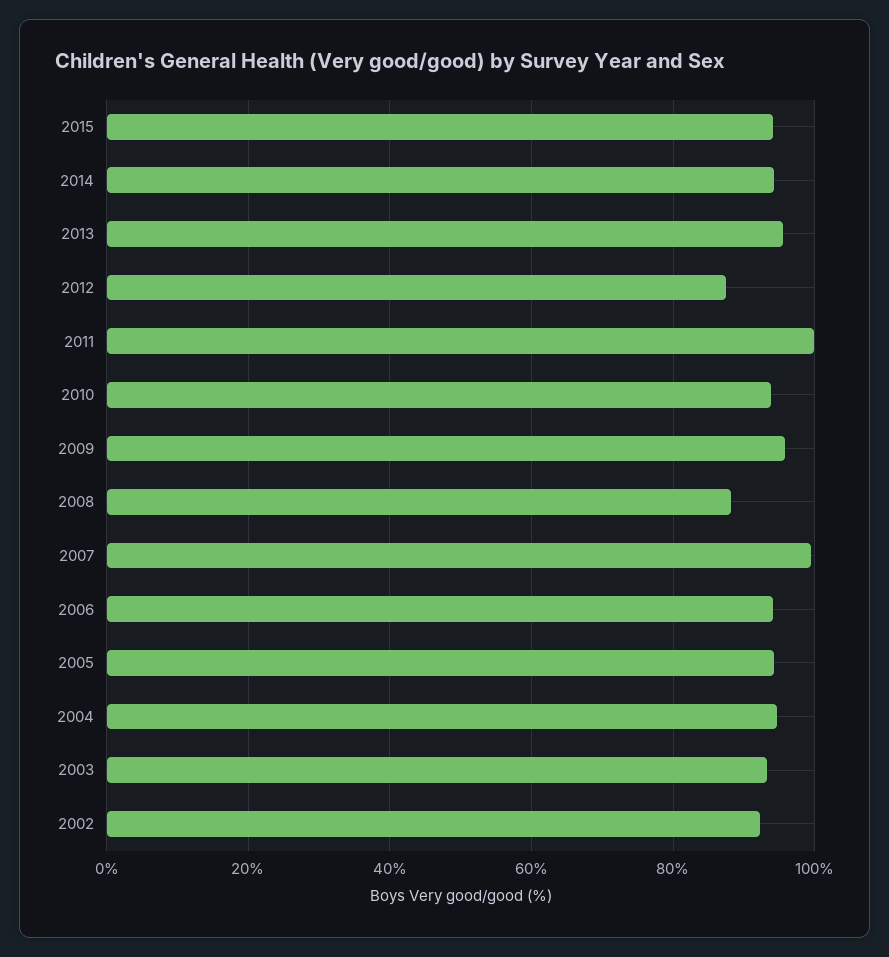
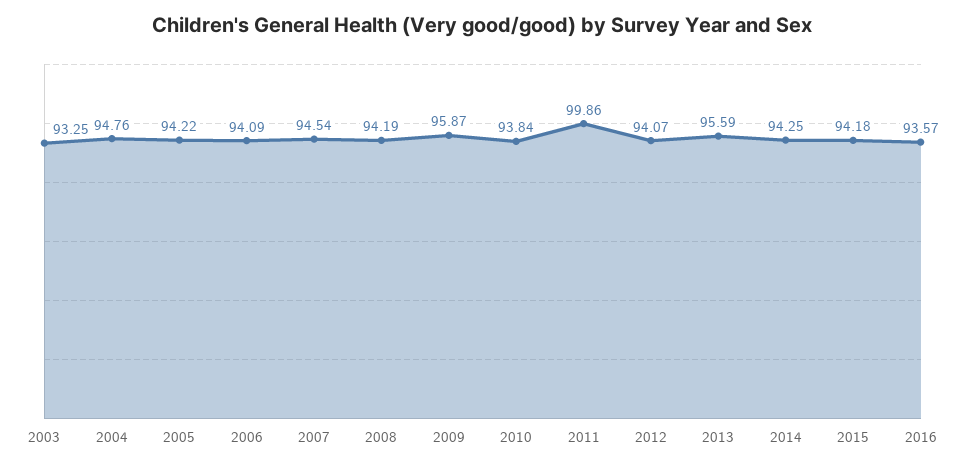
2012: 88 -> 94.07
2008: 88 -> 94.19
2007: 100 -> 94.54
2002: 92 -> none
2016: none -> 93.57

